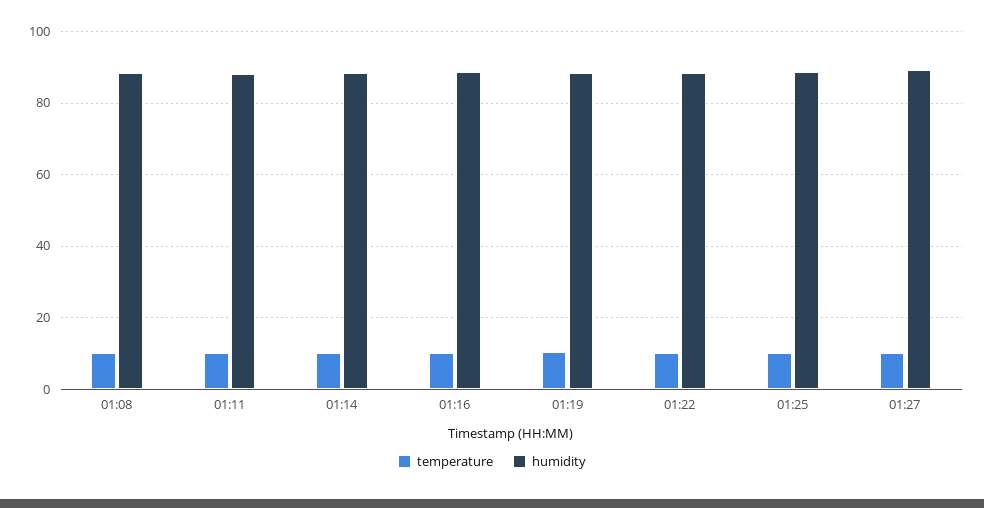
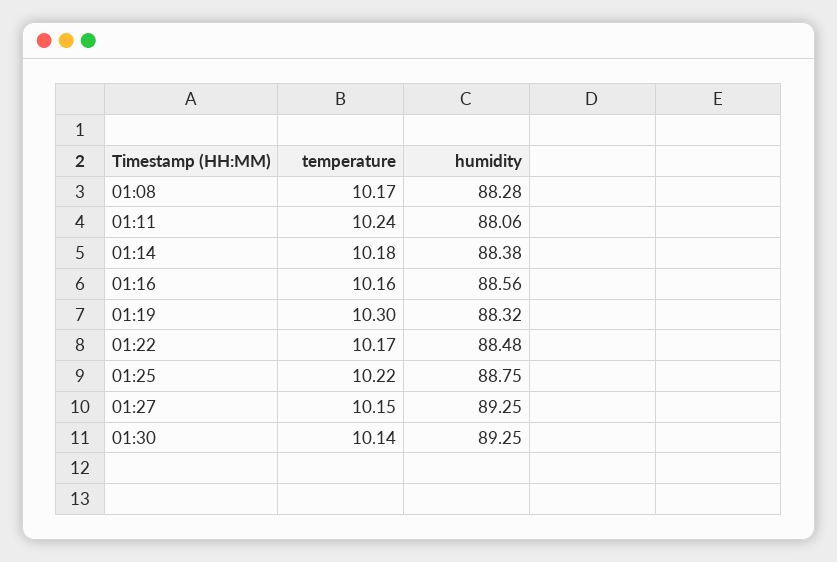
temperature, 01:30: none -> 10.14
humidity, 01:30: none -> 89.25

